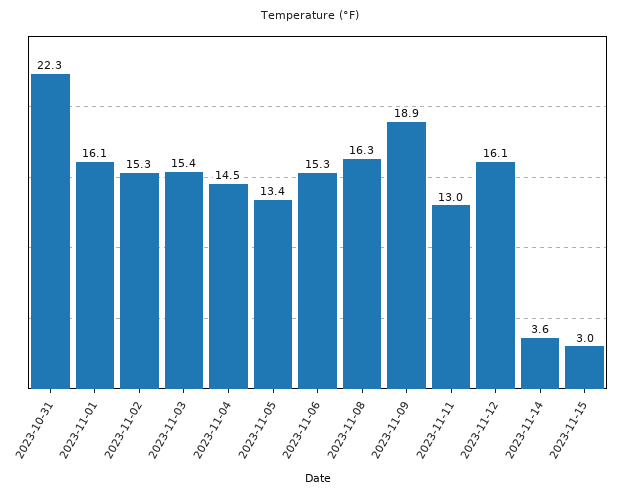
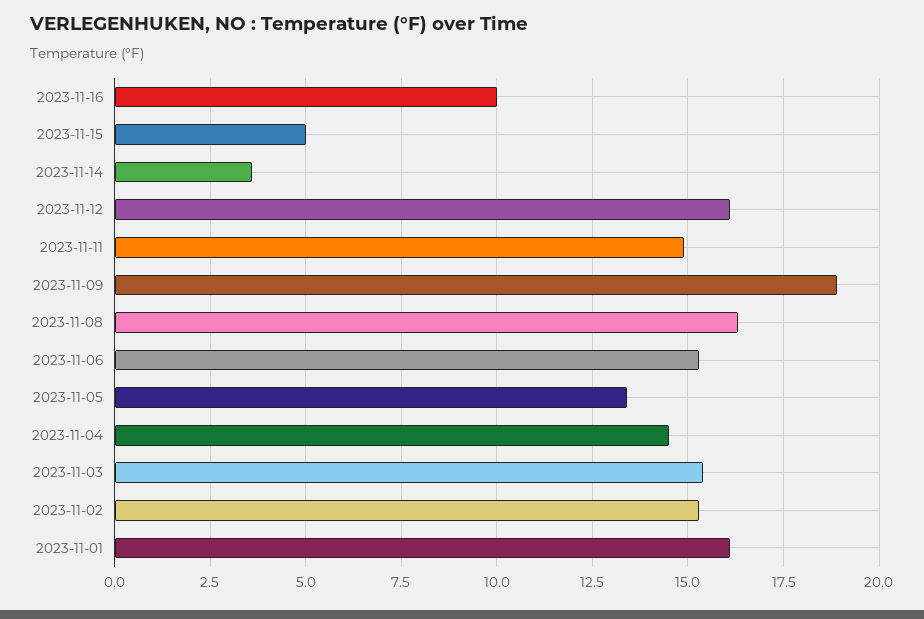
2023-10-31: 22.3 -> none
2023-11-11: 13 -> 15
2023-11-15: 3 -> 5
2023-11-16: none -> 10

